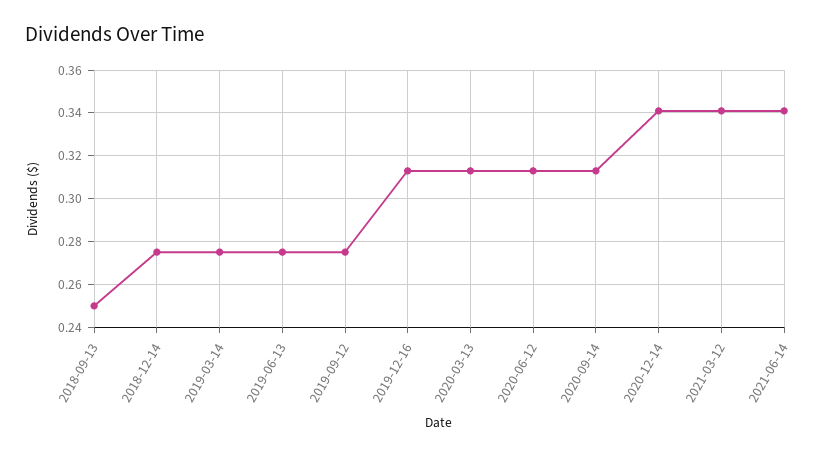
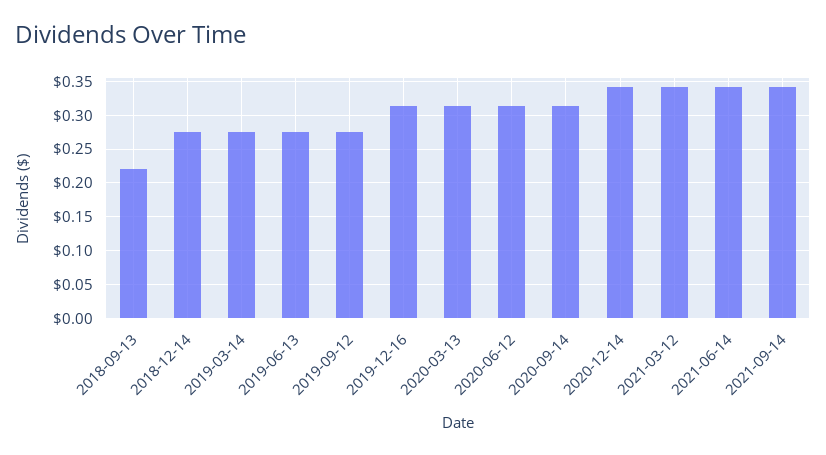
2018-09-13: 0.25 -> 0.22
2021-09-14: none -> 0.34

